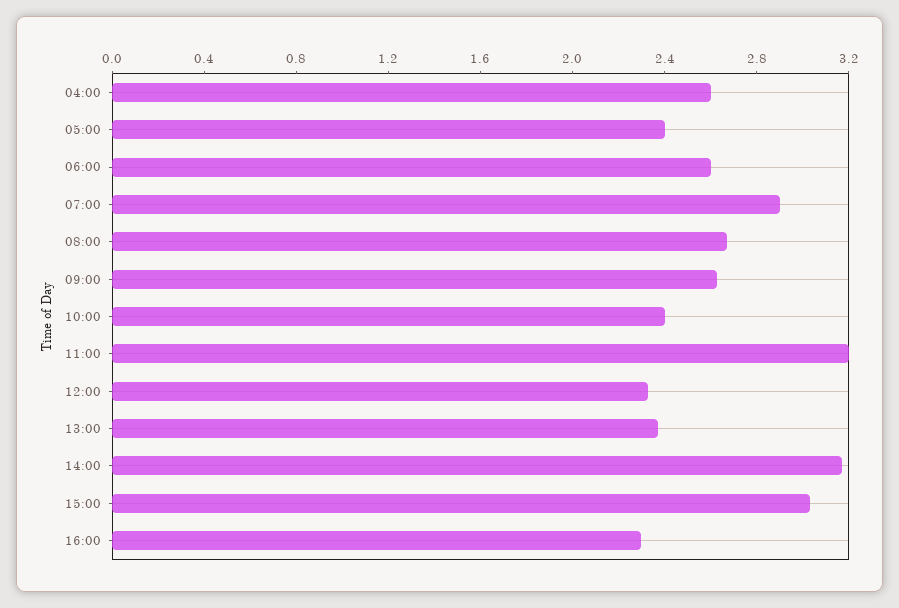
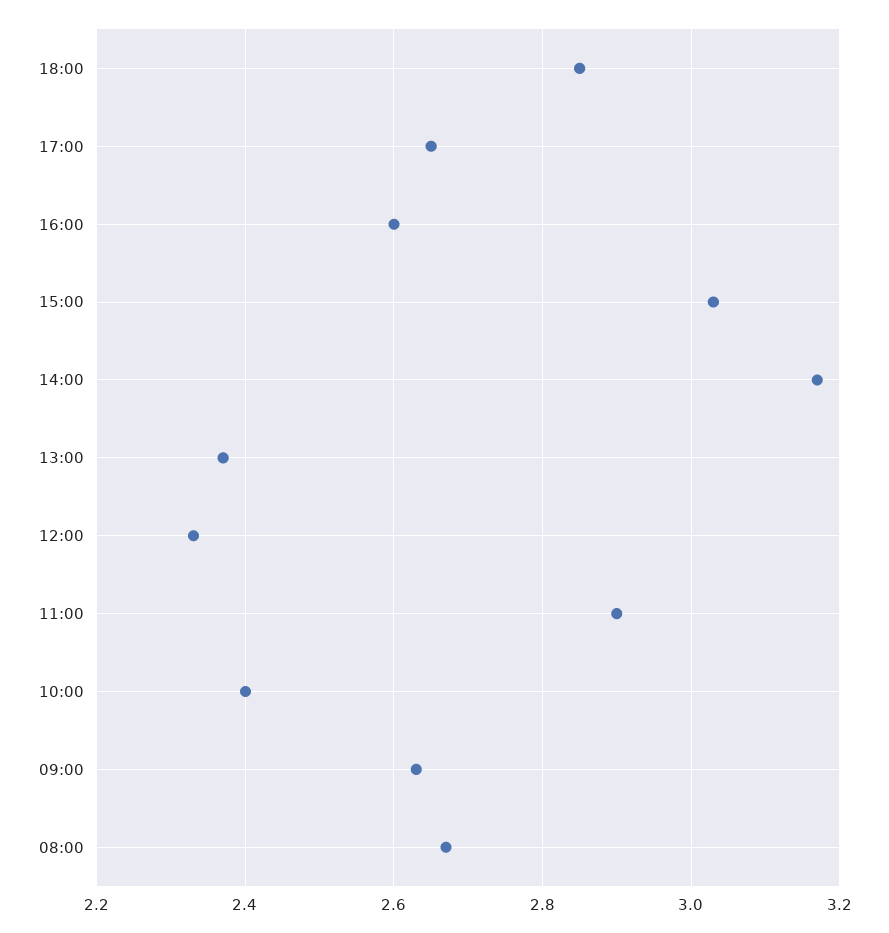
04:00: 2.6 -> none
05:00: 2.4 -> none
06:00: 2.6 -> none
07:00: 2.9 -> none
11:00: 3.2 -> 2.9
16:00: 2.3 -> 2.6
18:00: none -> 2.85
17:00: none -> 2.65

